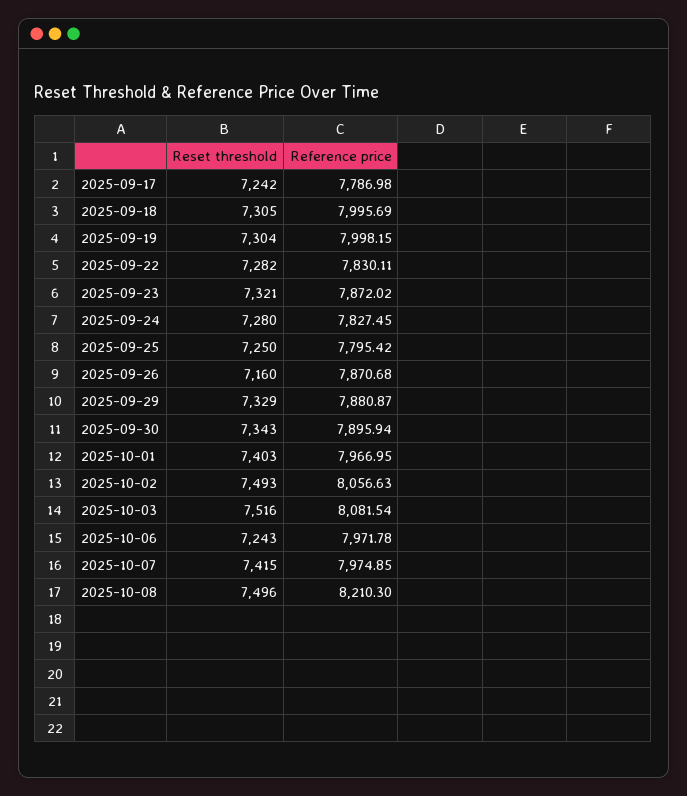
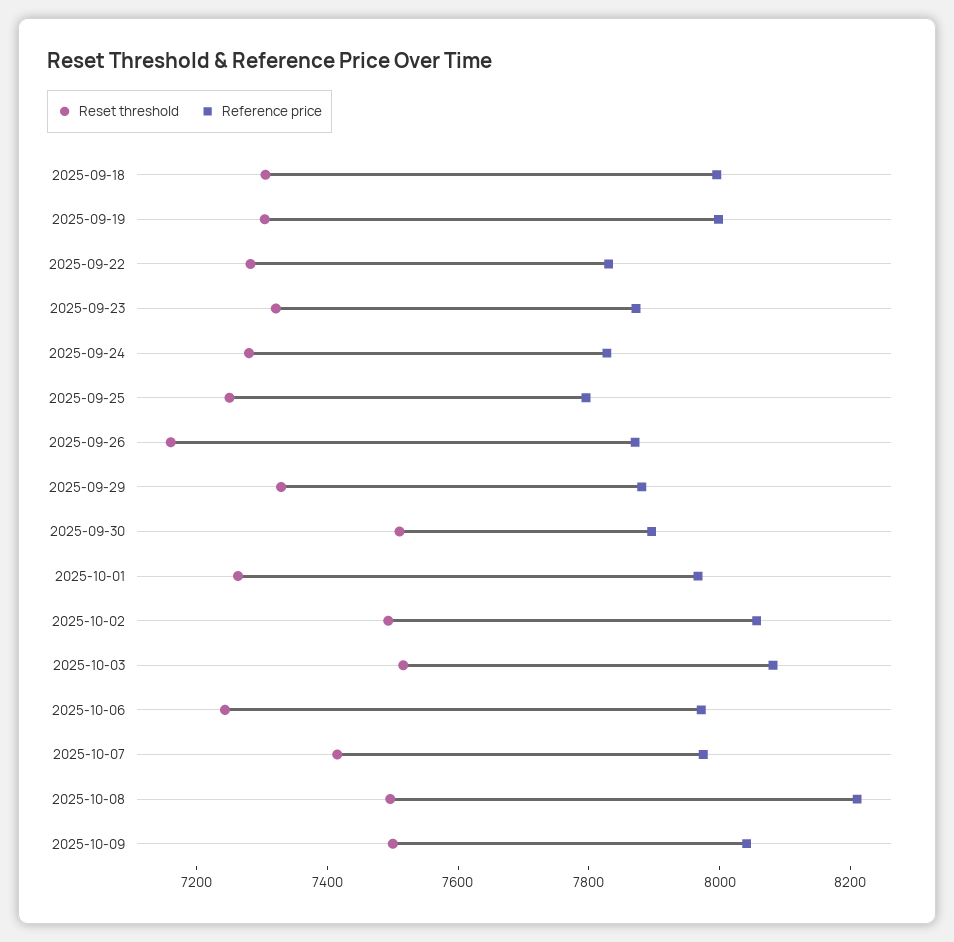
Reset threshold, 2025-09-17: 7242 -> none
Reference price, 2025-09-17: 7786.98 -> none
Reset threshold, 2025-09-30: 7343 -> 7500
Reset threshold, 2025-10-01: 7403 -> 7250
Reset threshold, 2025-10-09: none -> 7500
Reference price, 2025-10-09: none -> 8050

